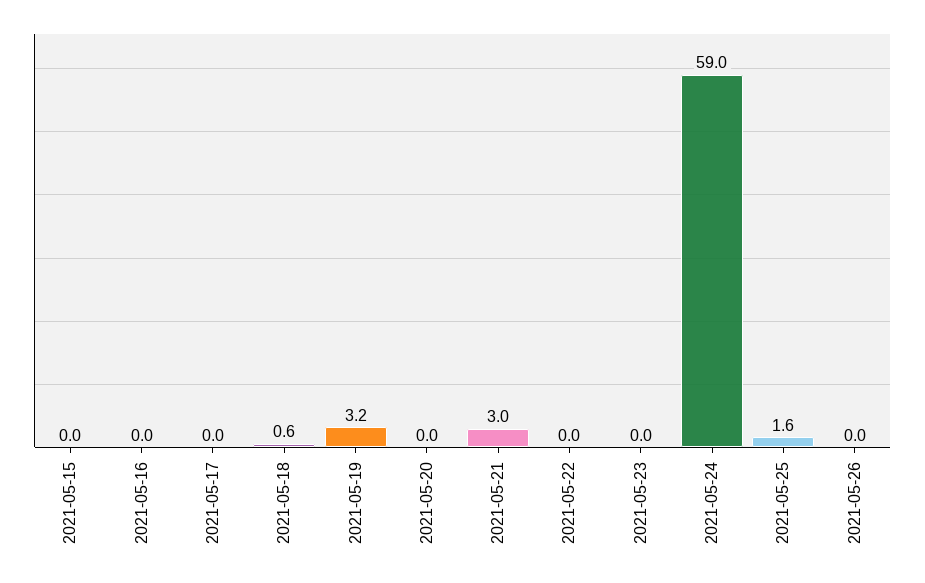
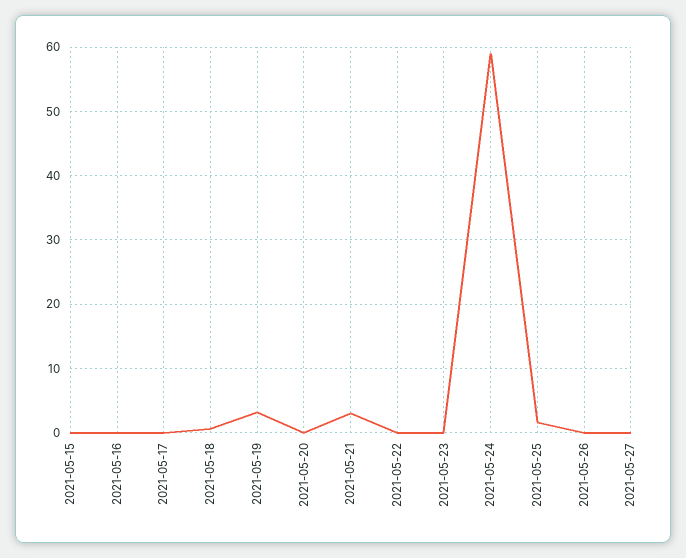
2021-05-27: none -> 0

